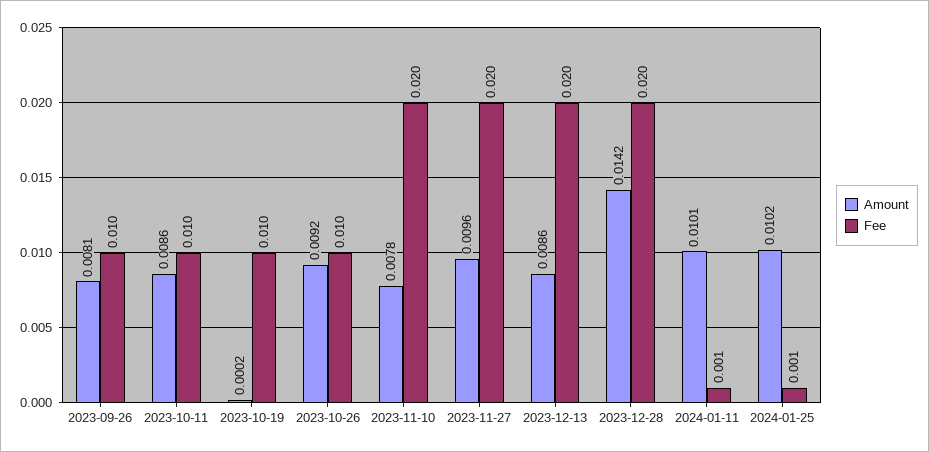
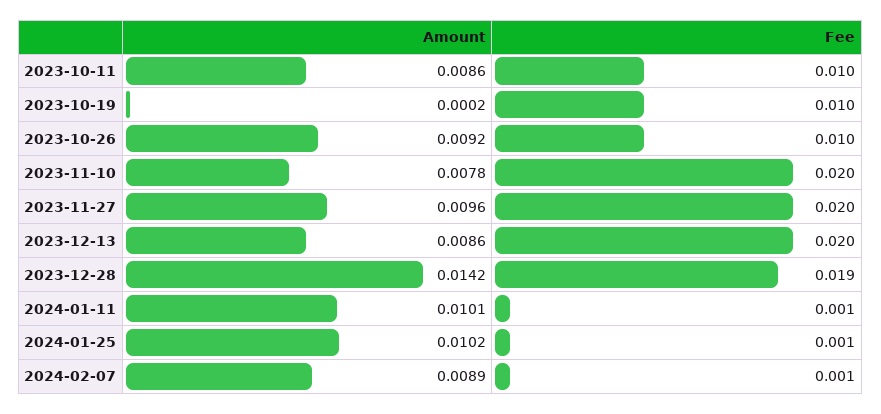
Amount, 2023-09-26: 0.0081 -> none
Fee, 2023-09-26: 0.01 -> none
Fee, 2023-12-28: 0.02 -> 0.019
Amount, 2024-02-07: none -> 0.0089
Fee, 2024-02-07: none -> 0.001

